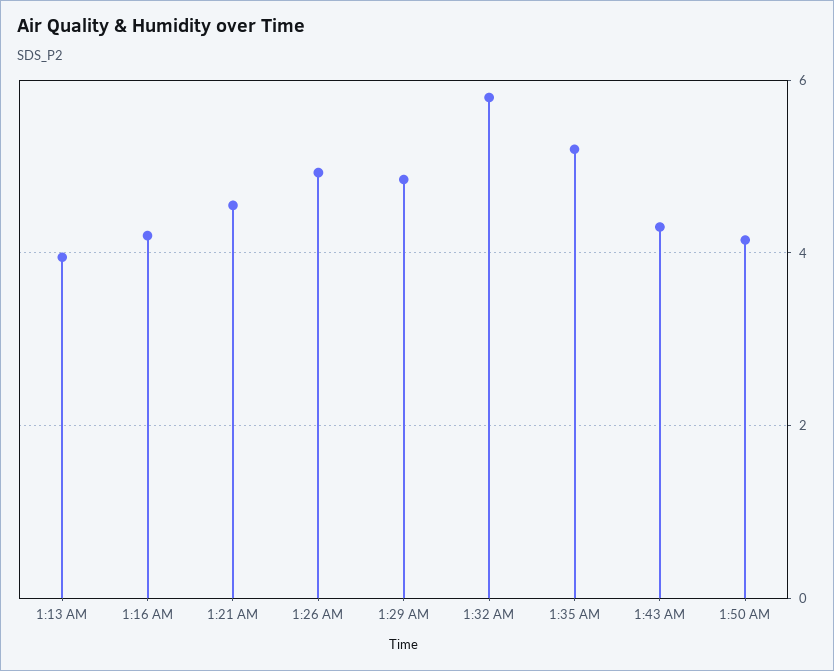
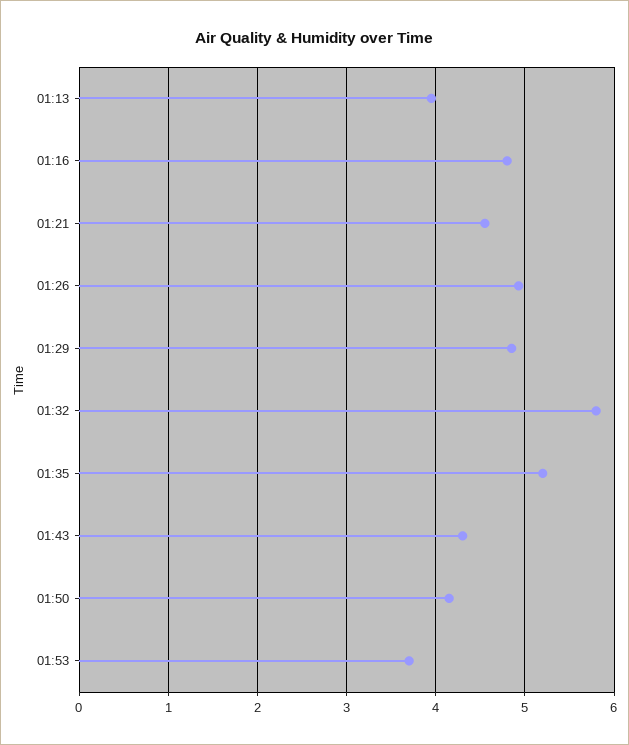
1:16 AM: 4.2 -> 4.8
01:53: none -> 3.7

